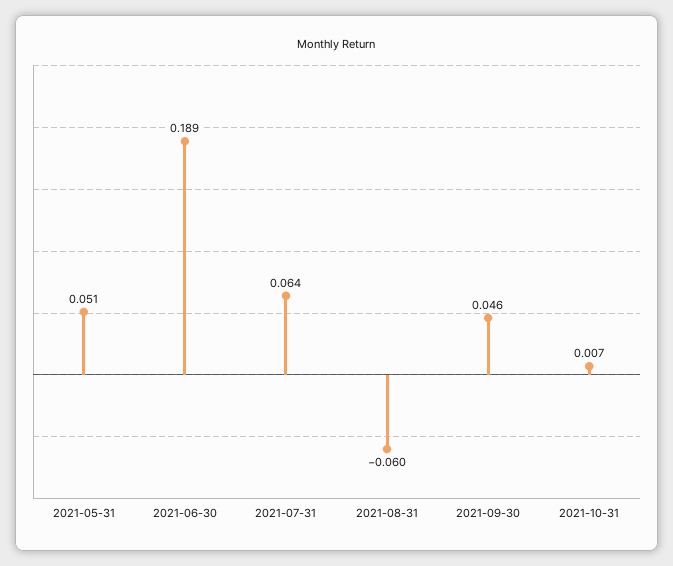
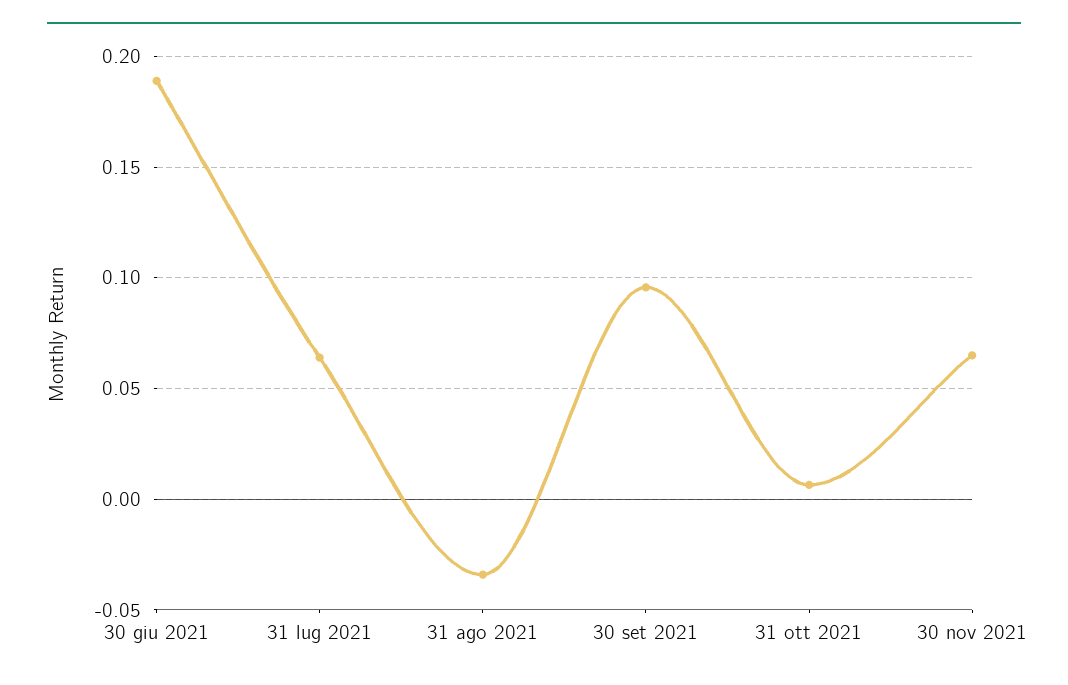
2021-05-31: 0.051 -> none
2021-08-31: -0.06 -> -0.035
2021-09-30: 0.046 -> 0.095
30 nov 2021: none -> 0.065

